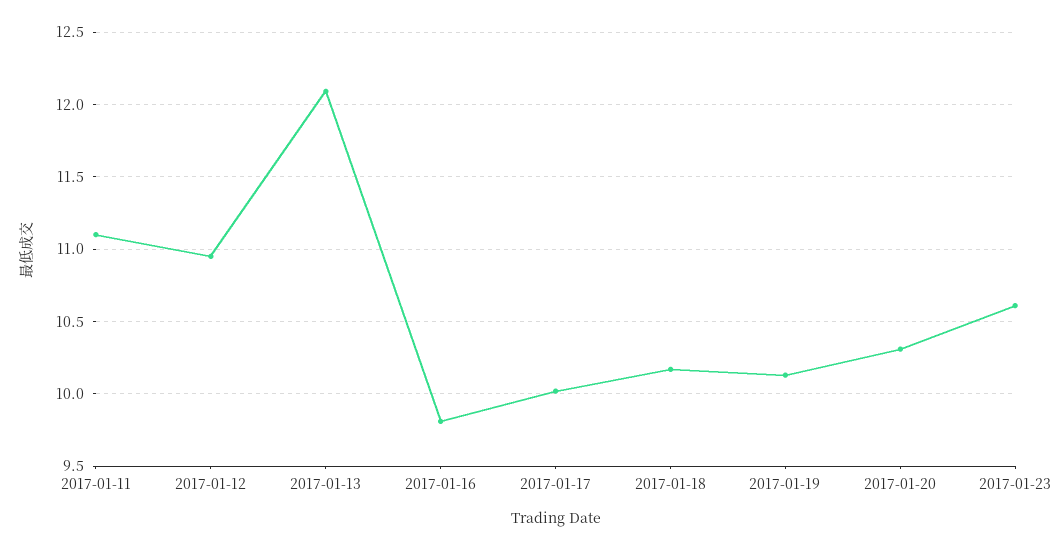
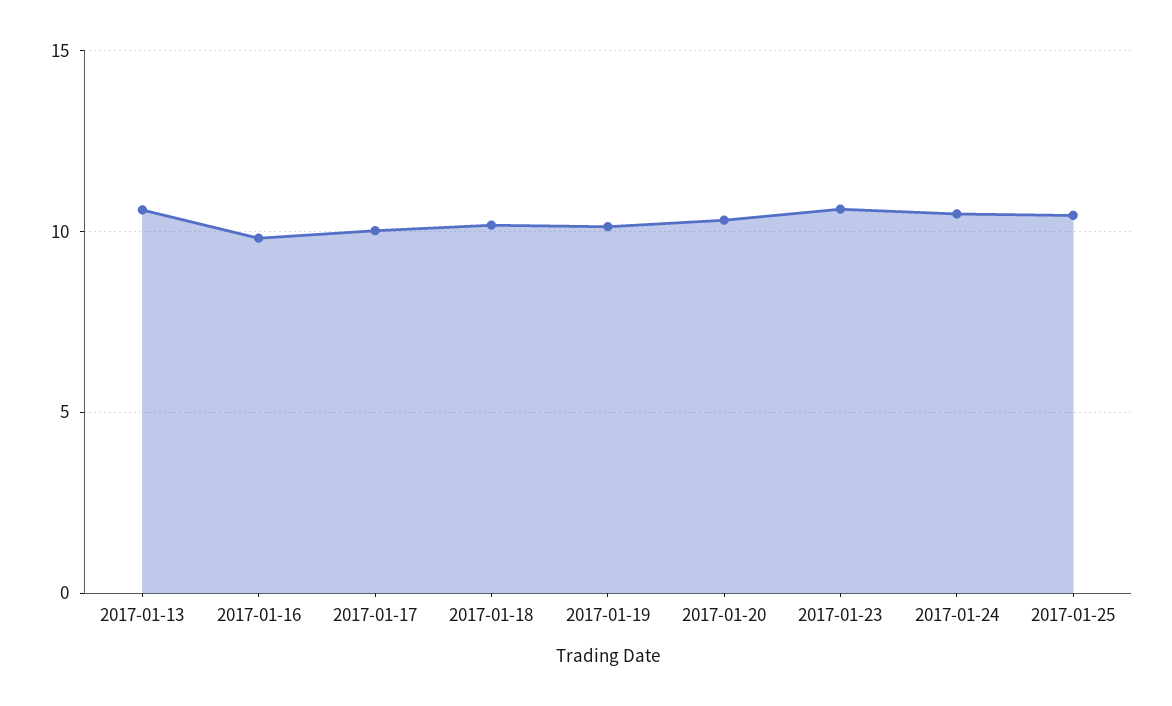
2017-01-11: 11.1 -> none
2017-01-12: 10.95 -> none
2017-01-13: 12.1 -> 10.5
2017-01-24: none -> 10.5
2017-01-25: none -> 10.5

